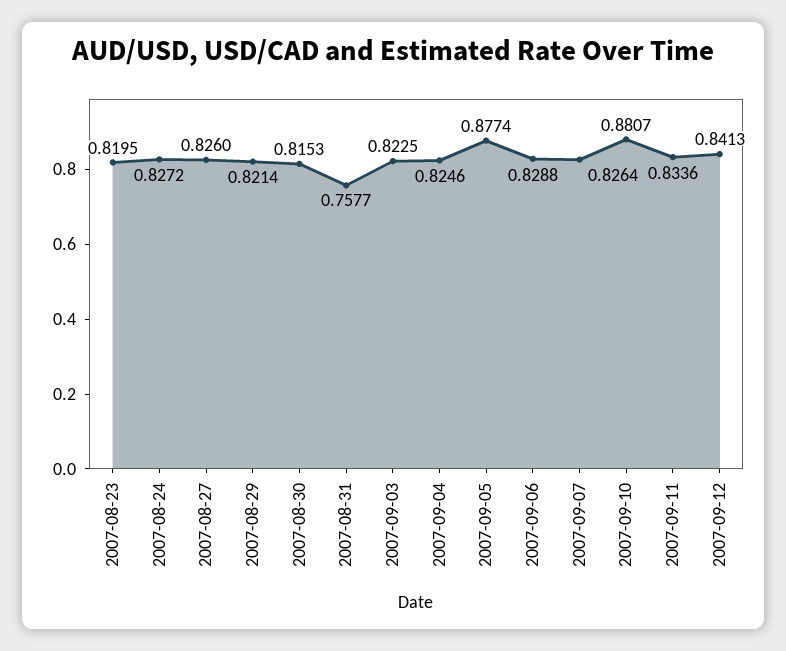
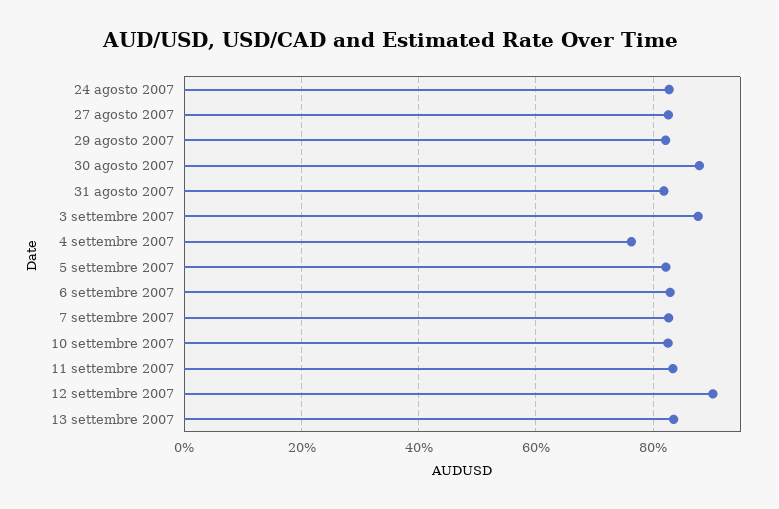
2007-08-23: 0.8195 -> none
2007-08-30: 0.8153 -> 0.88
2007-08-31: 0.7577 -> 0.82
2007-09-03: 0.8225 -> 0.88
2007-09-04: 0.8246 -> 0.76
2007-09-05: 0.8774 -> 0.82
2007-09-10: 0.8807 -> 0.82
2007-09-12: 0.8413 -> 0.9
13 settembre 2007: none -> 0.84

